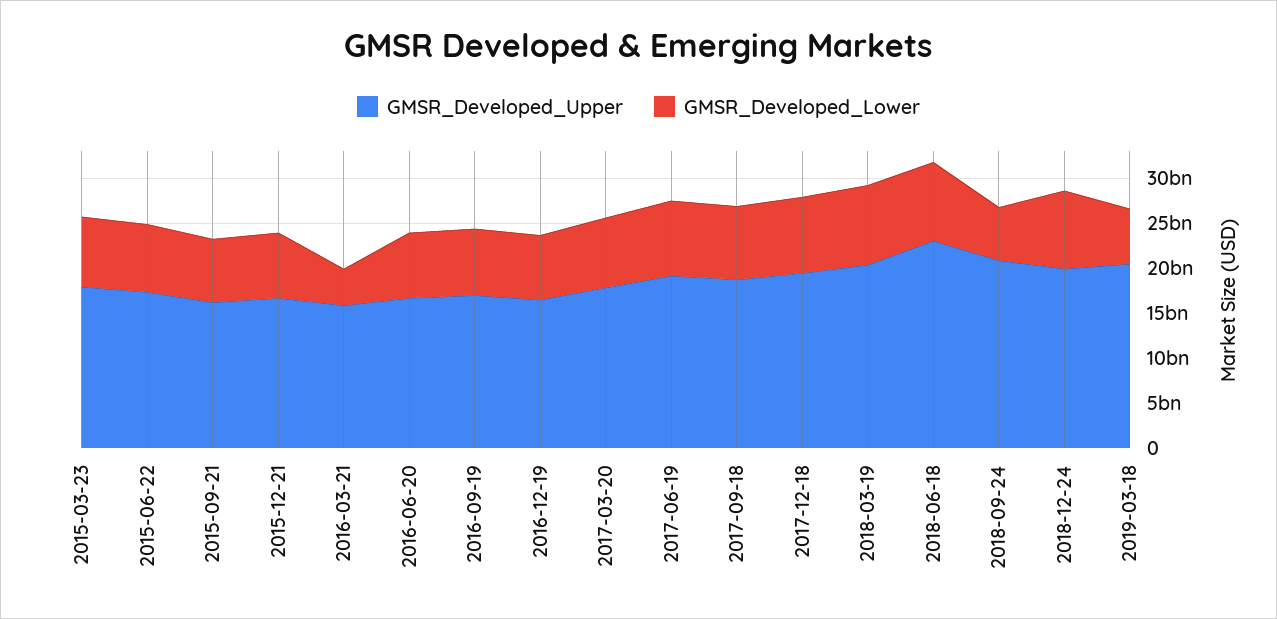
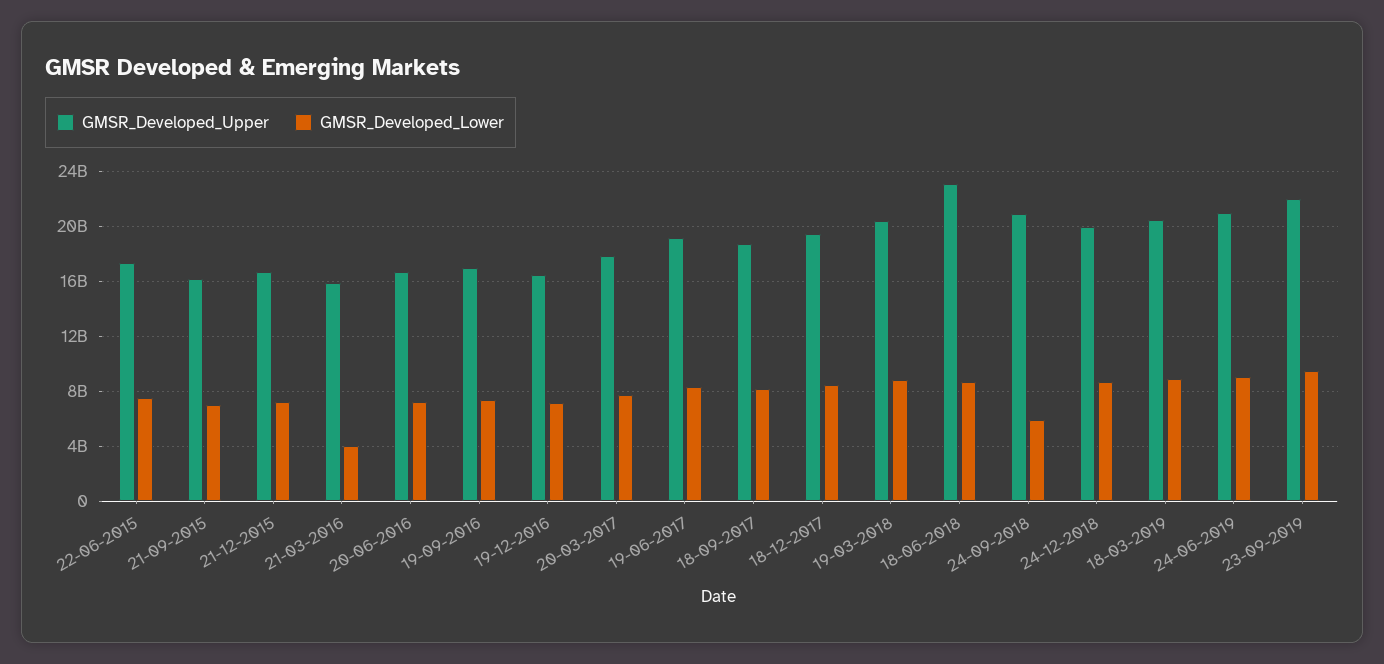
GMSR_Developed_Upper, 2015-03-23: 18000000000 -> none
GMSR_Developed_Lower, 2015-03-23: 8000000000 -> none
GMSR_Developed_Lower, 2019-03-18: 6000000000 -> 9000000000
GMSR_Developed_Upper, 24-06-2019: none -> 21000000000
GMSR_Developed_Lower, 24-06-2019: none -> 9000000000
GMSR_Developed_Upper, 23-09-2019: none -> 22000000000
GMSR_Developed_Lower, 23-09-2019: none -> 9500000000

